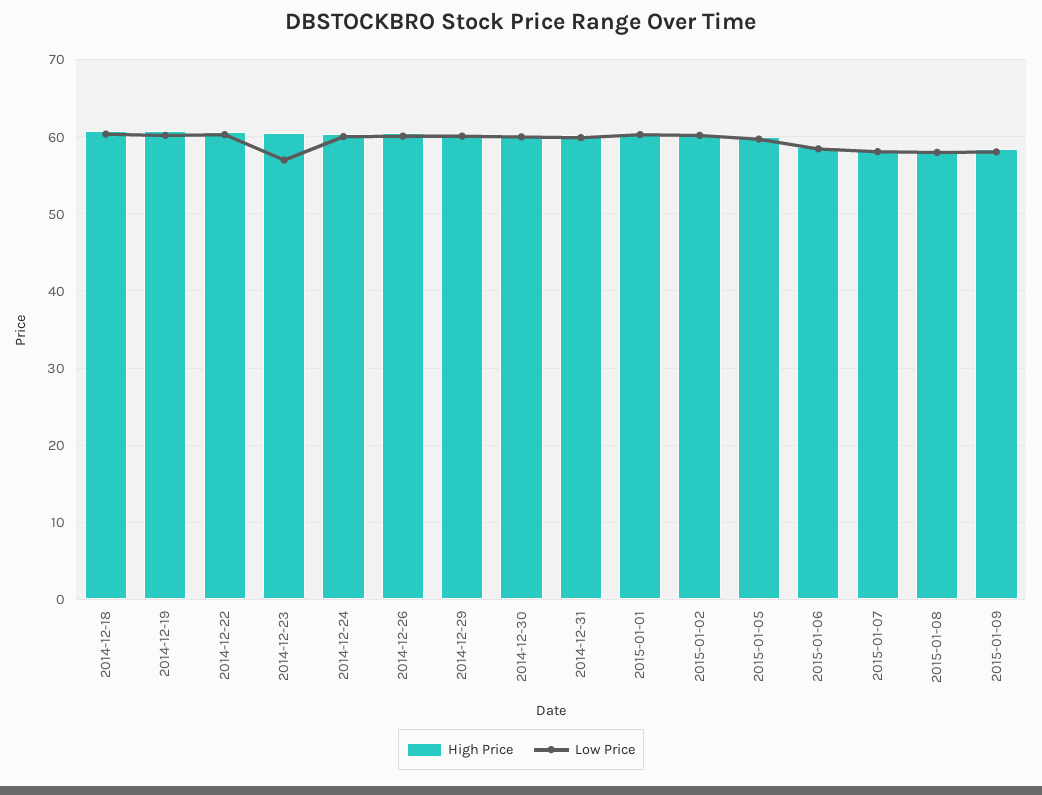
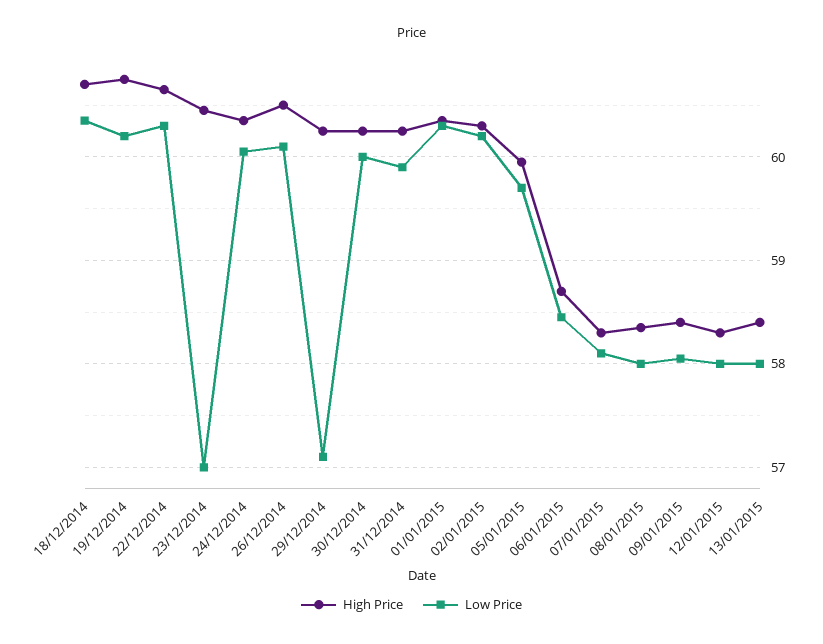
Low Price, 2014-12-29: 60 -> 57.1
High Price, 12/01/2015: none -> 58.3
Low Price, 12/01/2015: none -> 58
High Price, 13/01/2015: none -> 58.4
Low Price, 13/01/2015: none -> 58

